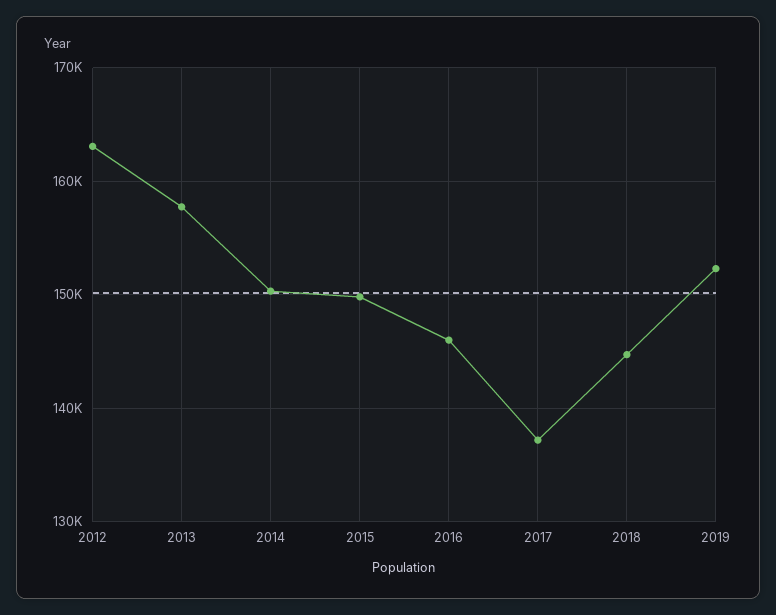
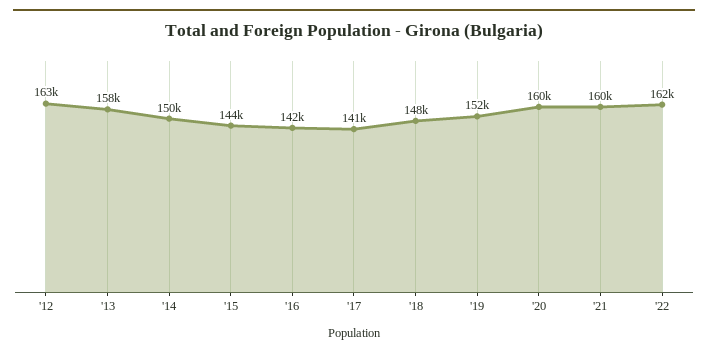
2015: 150000 -> 144000
2016: 146000 -> 142000
2017: 137000 -> 141000
2018: 145000 -> 148000
'20: none -> 160000
'21: none -> 160000
'22: none -> 162000

